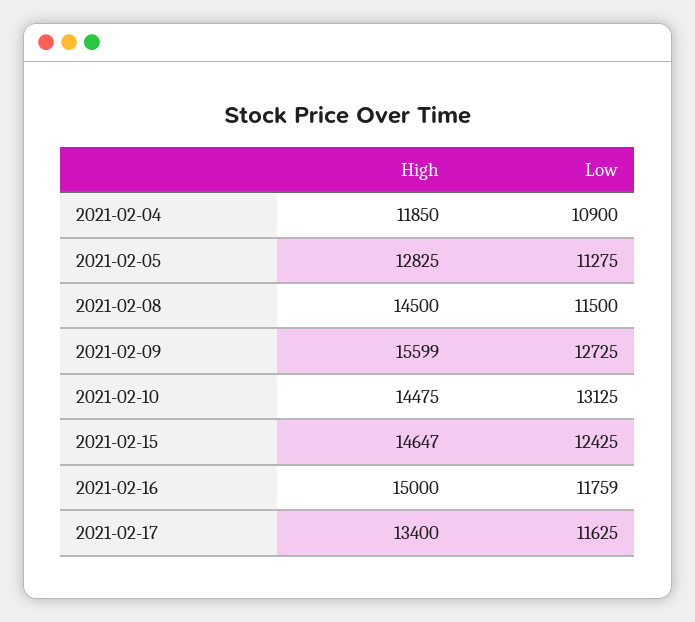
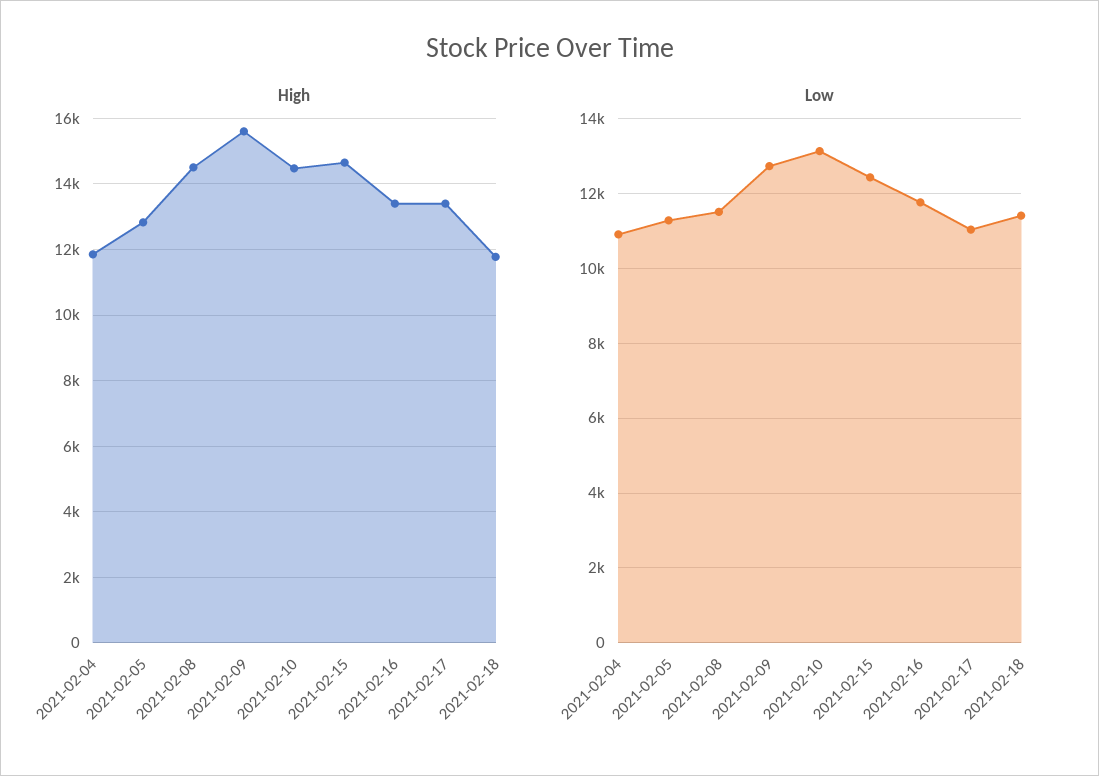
High, 2021-02-16: 15000 -> 13400
Low, 2021-02-17: 11625 -> 11000
High, 2021-02-18: none -> 11800
Low, 2021-02-18: none -> 11400

